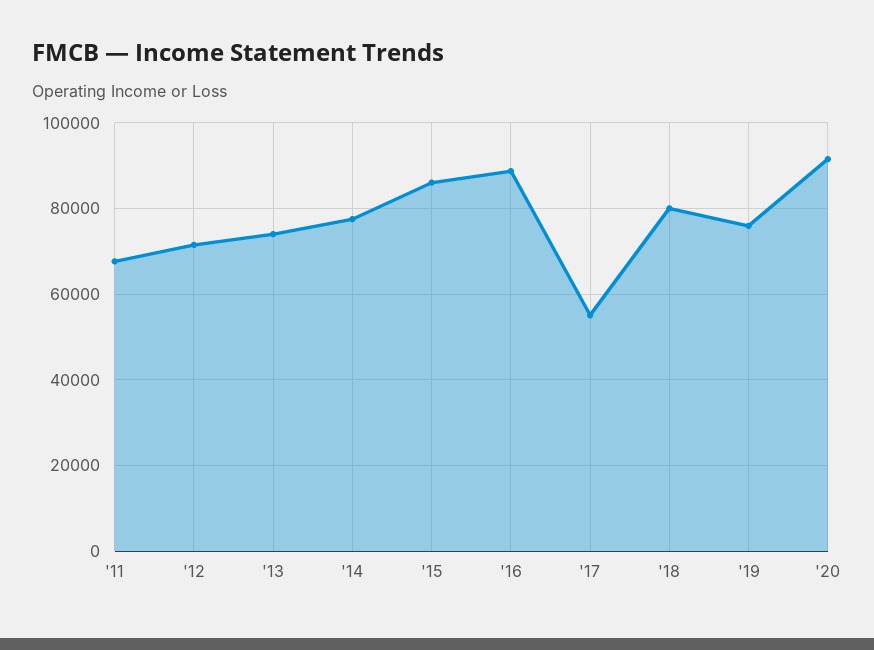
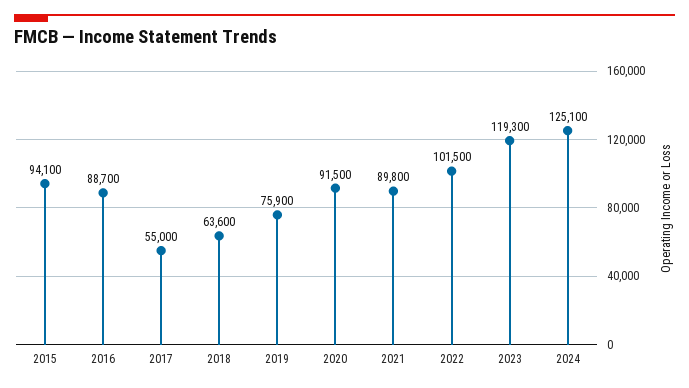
'11: 68000 -> none
'12: 72000 -> none
'13: 74000 -> none
'14: 78000 -> none
'15: 86000 -> 94100
'18: 80000 -> 63600
2021: none -> 89800
2022: none -> 101500
2023: none -> 119300
2024: none -> 125100

